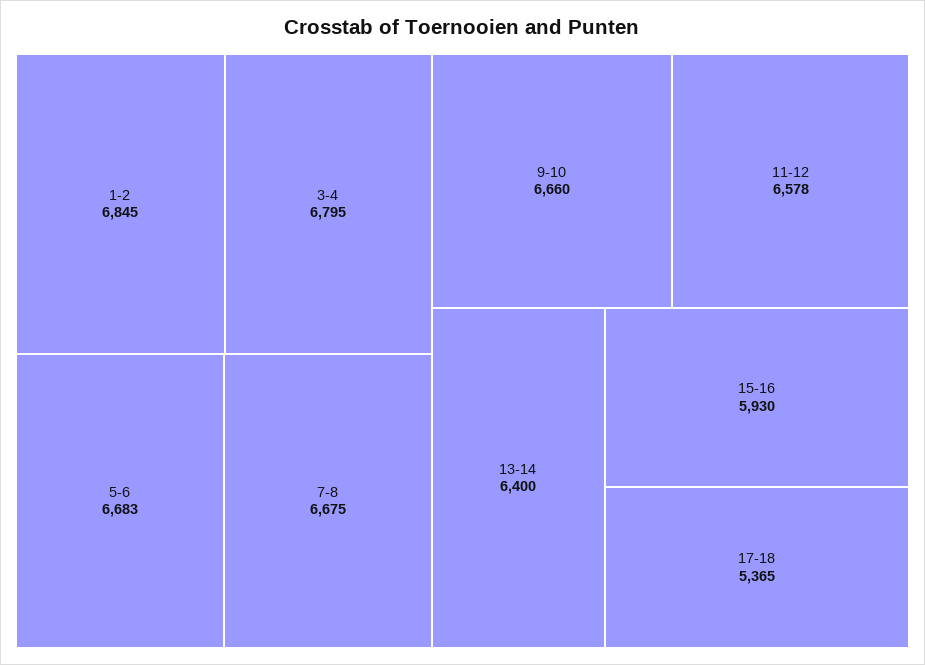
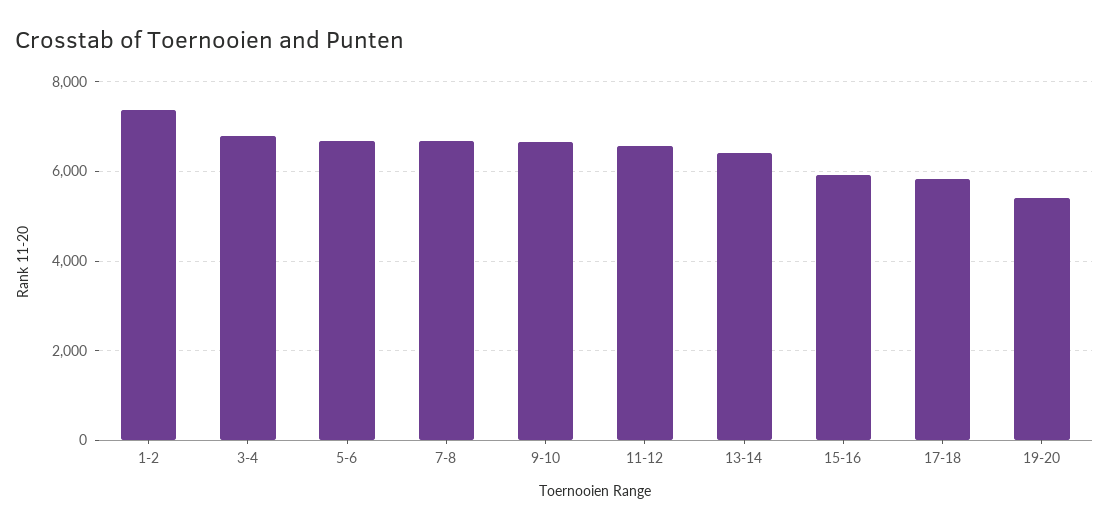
1-2: 6845 -> 7400
17-18: 5365 -> 5800
19-20: none -> 5400

